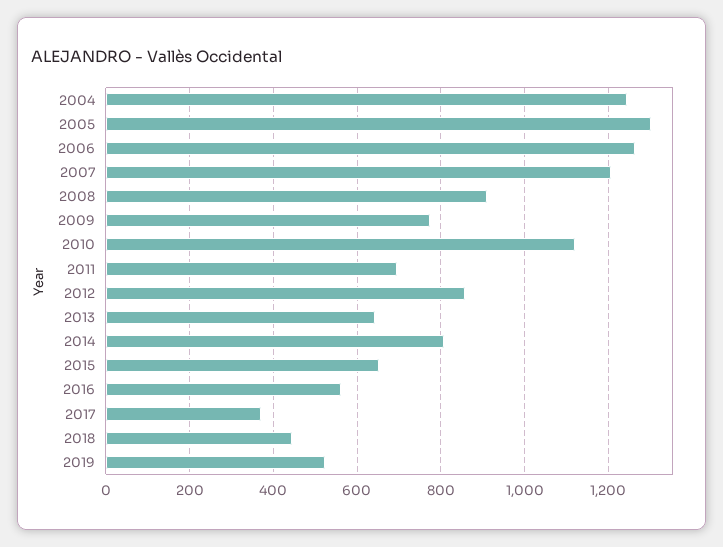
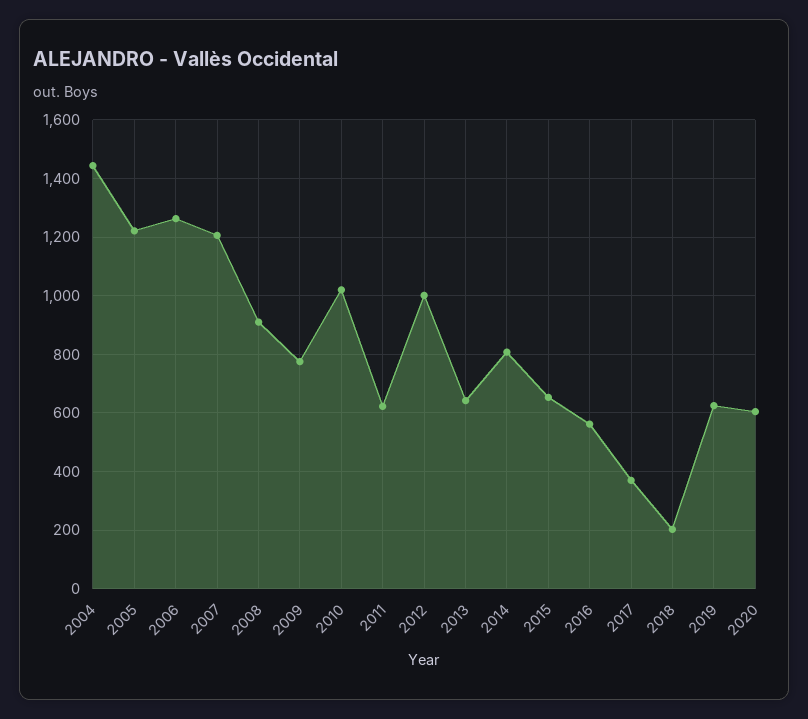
2004: 1240 -> 1450
2005: 1300 -> 1225
2010: 1120 -> 1025
2011: 700 -> 625
2012: 860 -> 1000
2018: 440 -> 200
2019: 520 -> 625
2020: none -> 600

